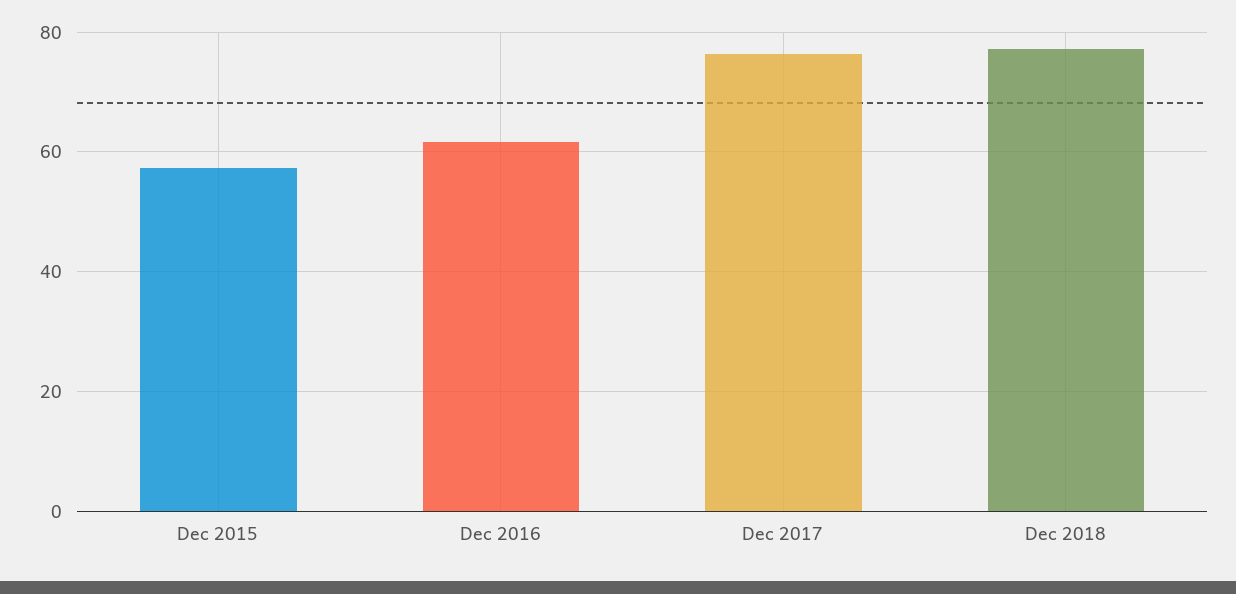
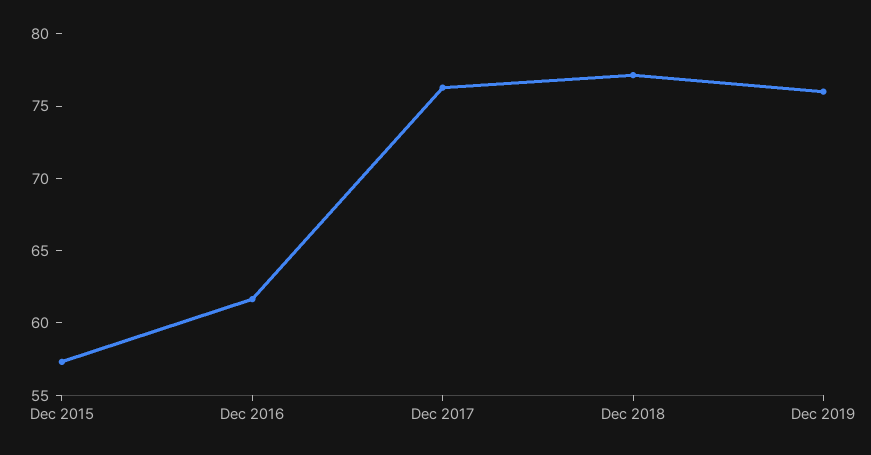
Dec 2019: none -> 76

